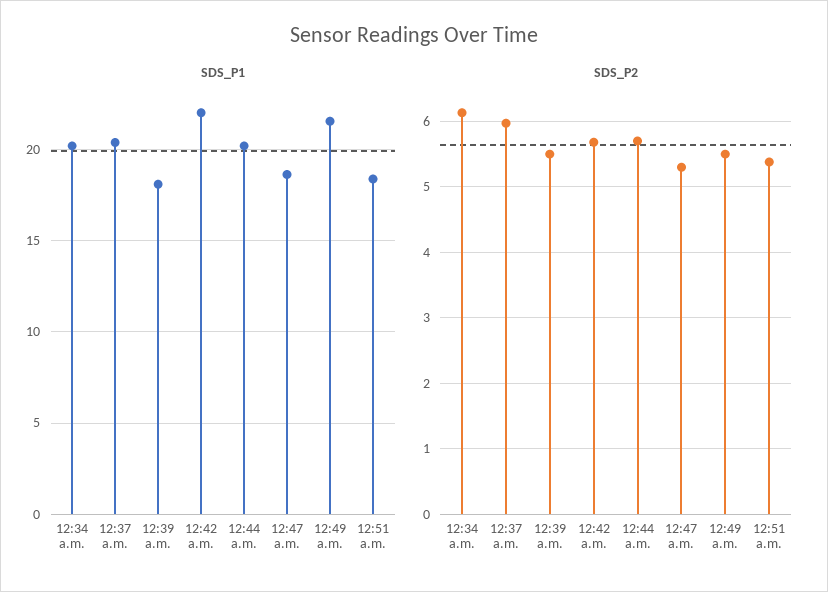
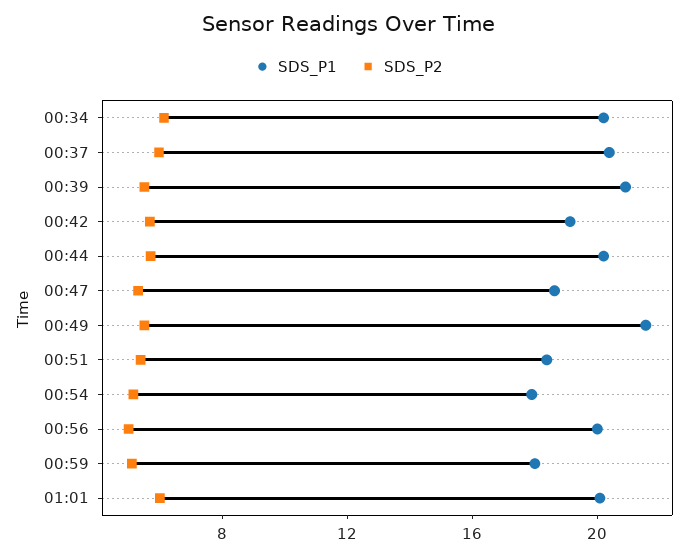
SDS_P1, 12:39 a.m.: 18 -> 21
SDS_P1, 12:42 a.m.: 22 -> 19
SDS_P1, 00:54: none -> 18
SDS_P2, 00:54: none -> 5
SDS_P1, 00:56: none -> 20
SDS_P2, 00:56: none -> 5
SDS_P1, 00:59: none -> 18
SDS_P2, 00:59: none -> 5
SDS_P1, 01:01: none -> 20
SDS_P2, 01:01: none -> 6

